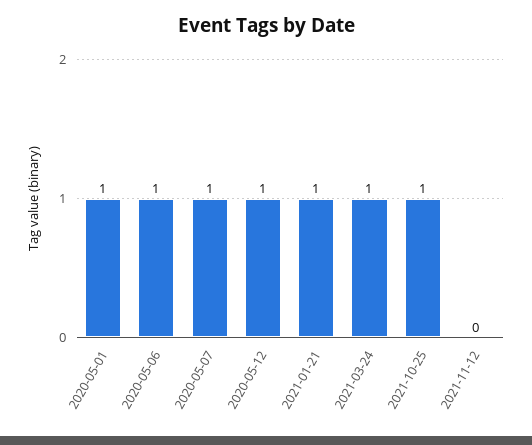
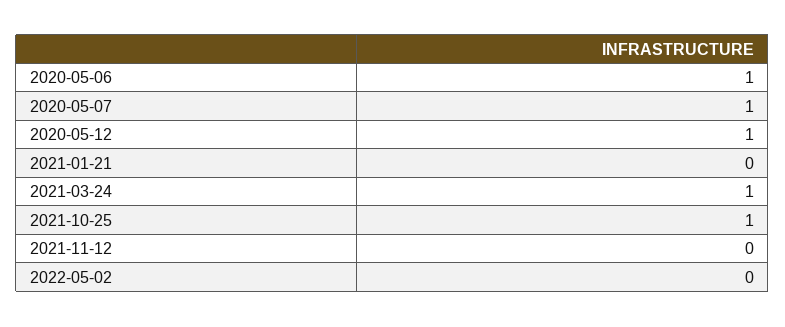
2020-05-01: 1 -> none
2021-01-21: 1 -> 0
2022-05-02: none -> 0

